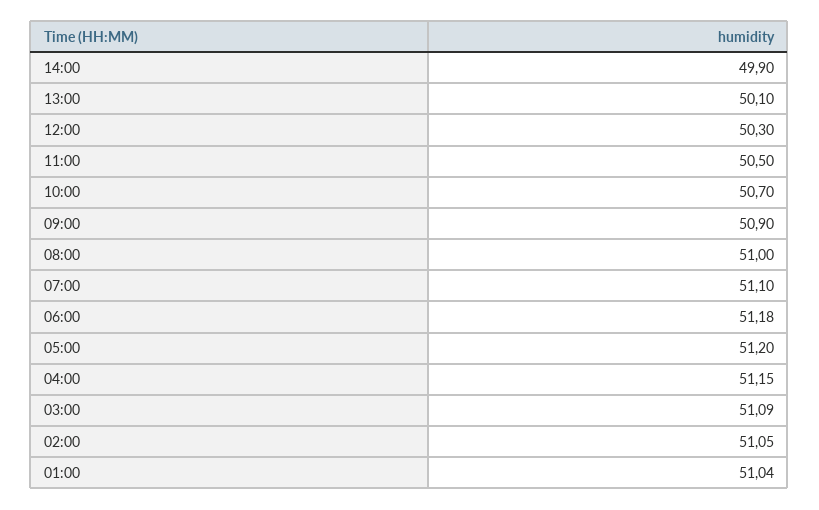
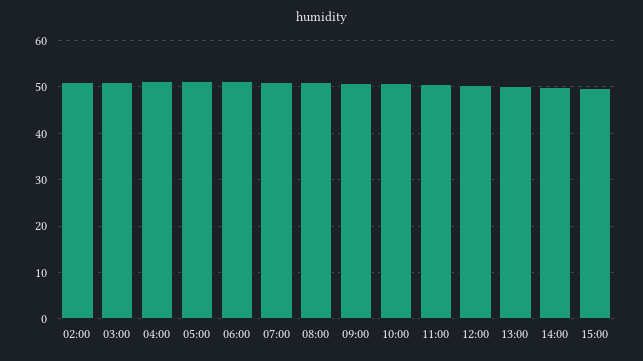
01:00: 51.04 -> none
15:00: none -> 50

